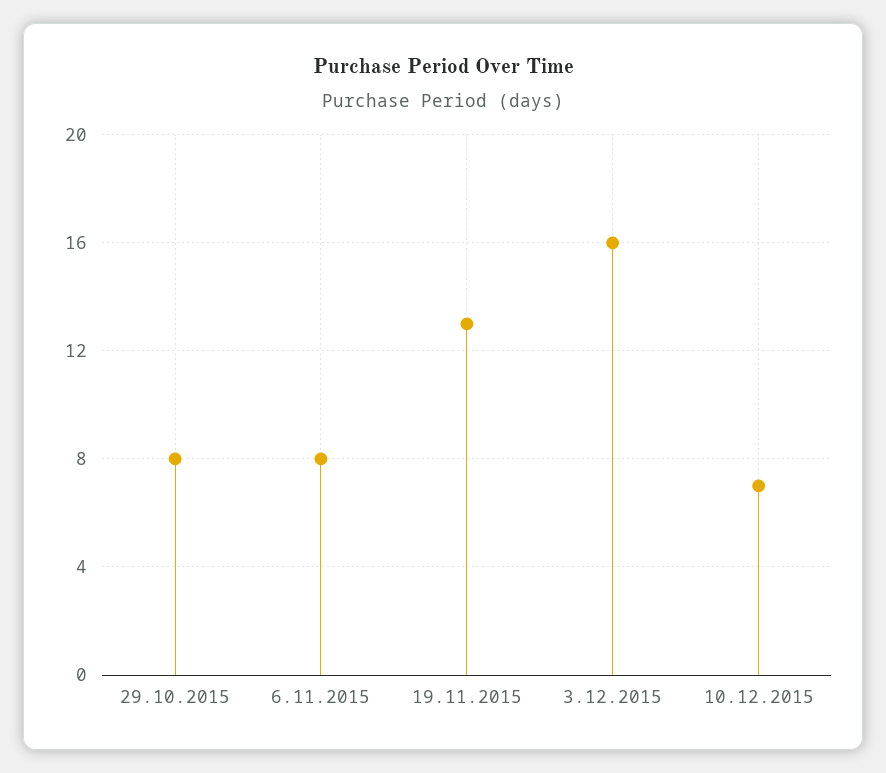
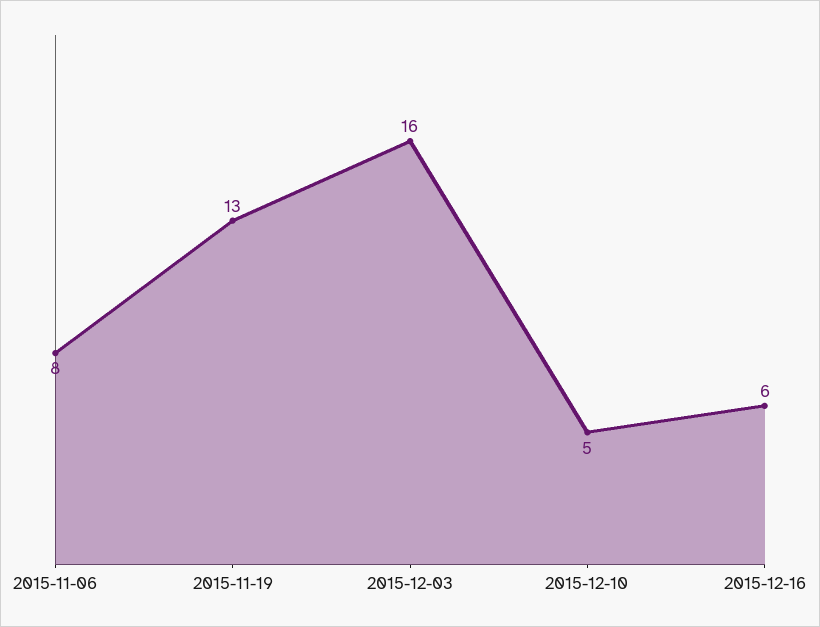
29.10.2015: 8 -> none
10.12.2015: 7 -> 5
2015-12-16: none -> 6

